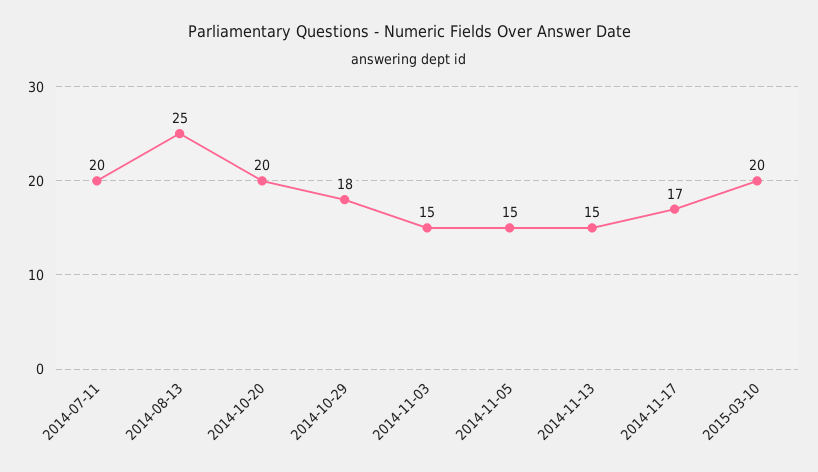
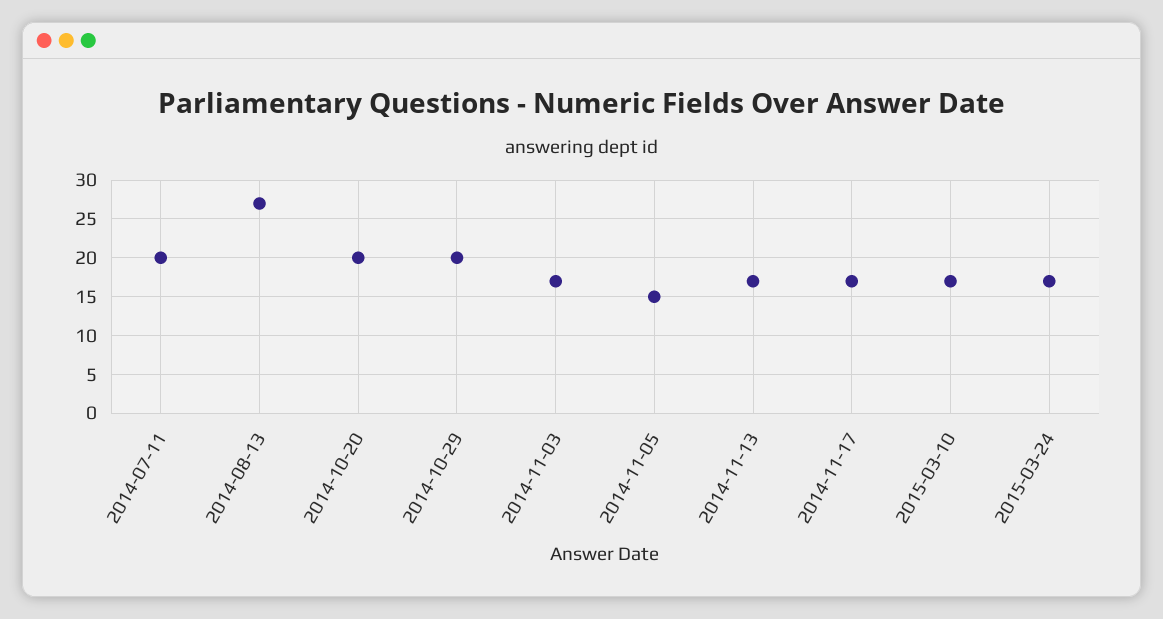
2014-08-13: 25 -> 27
2014-10-29: 18 -> 20
2014-11-03: 15 -> 17
2014-11-13: 15 -> 17
2015-03-10: 20 -> 17
2015-03-24: none -> 17

